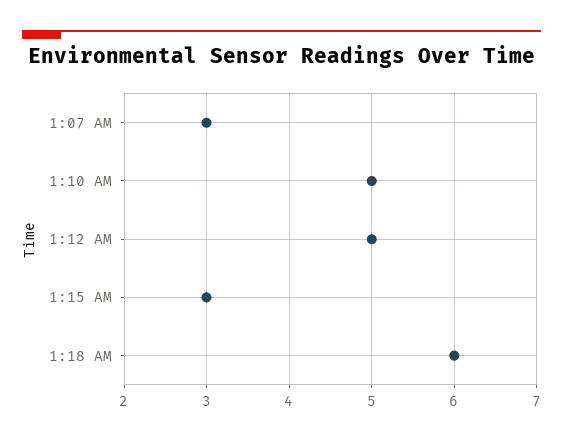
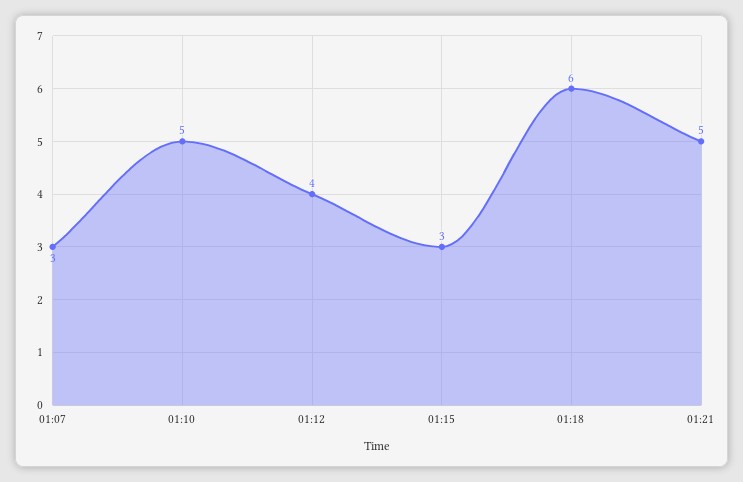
1:12 AM: 5 -> 4
01:21: none -> 5

